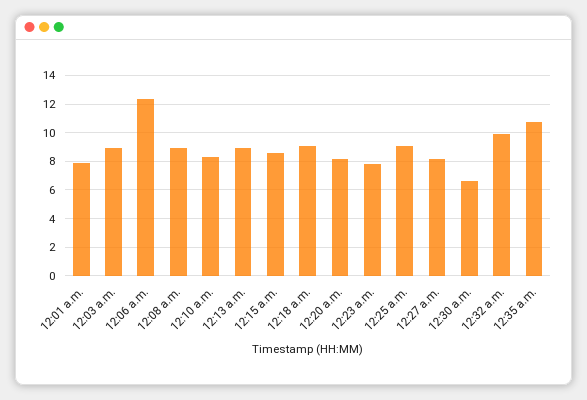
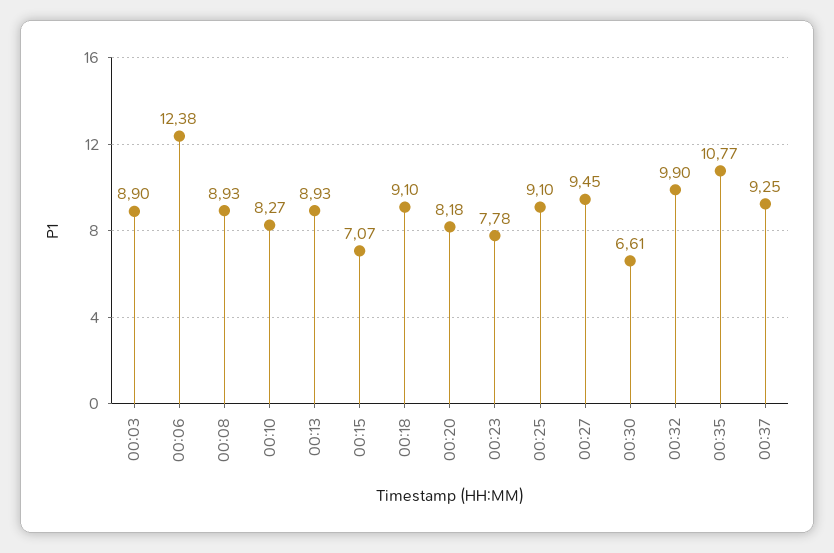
12:01 a.m.: 8 -> none
12:15 a.m.: 8.5 -> 7.07
12:27 a.m.: 8 -> 9.45
00:37: none -> 9.25

